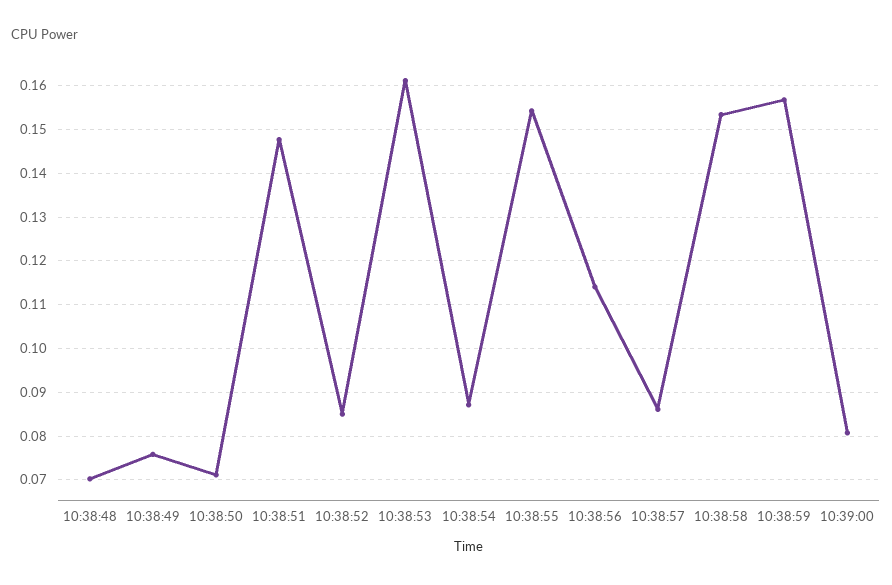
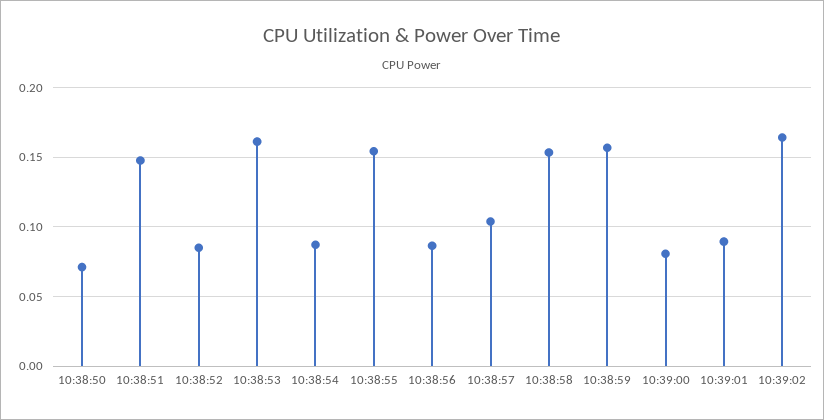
10:38:48: 0.07 -> none
10:38:49: 0.076 -> none
10:38:56: 0.114 -> 0.085
10:38:57: 0.086 -> 0.105
10:39:01: none -> 0.09
10:39:02: none -> 0.165

